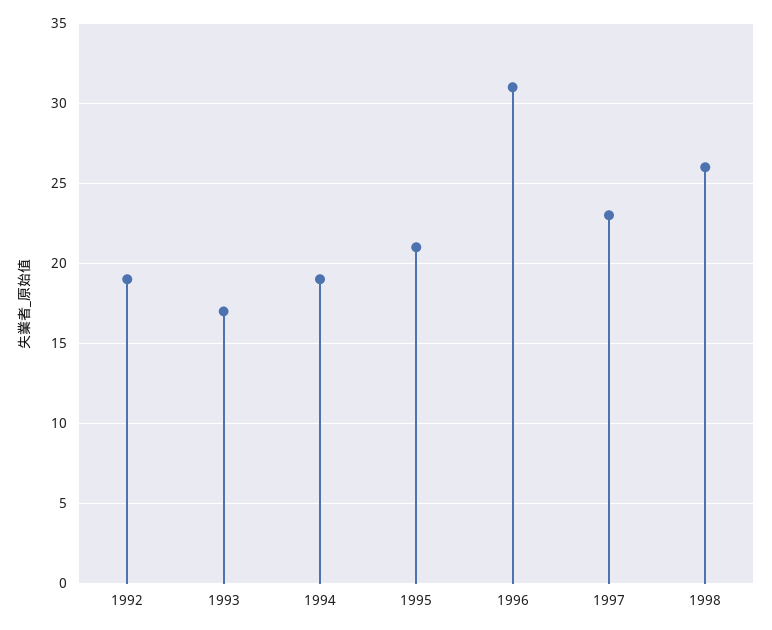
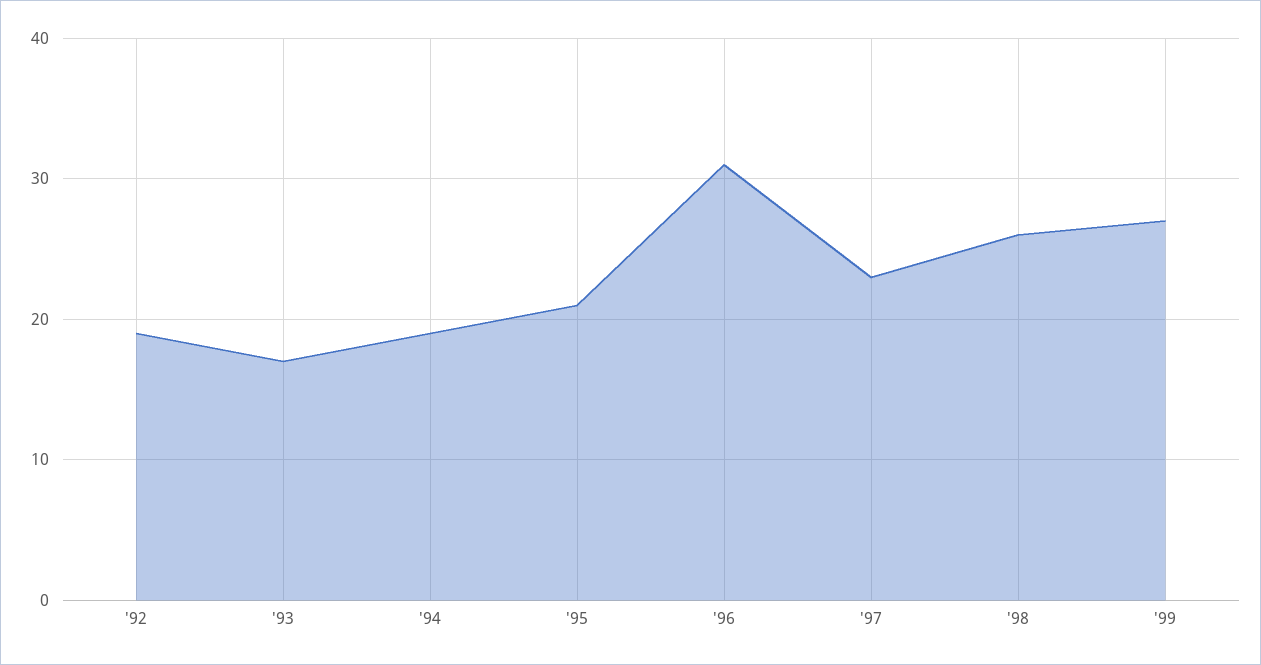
'99: none -> 27

